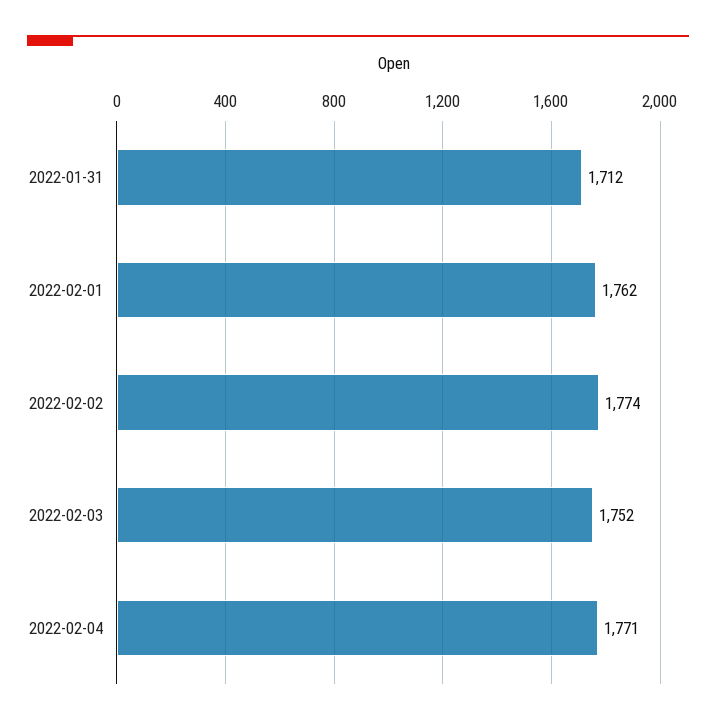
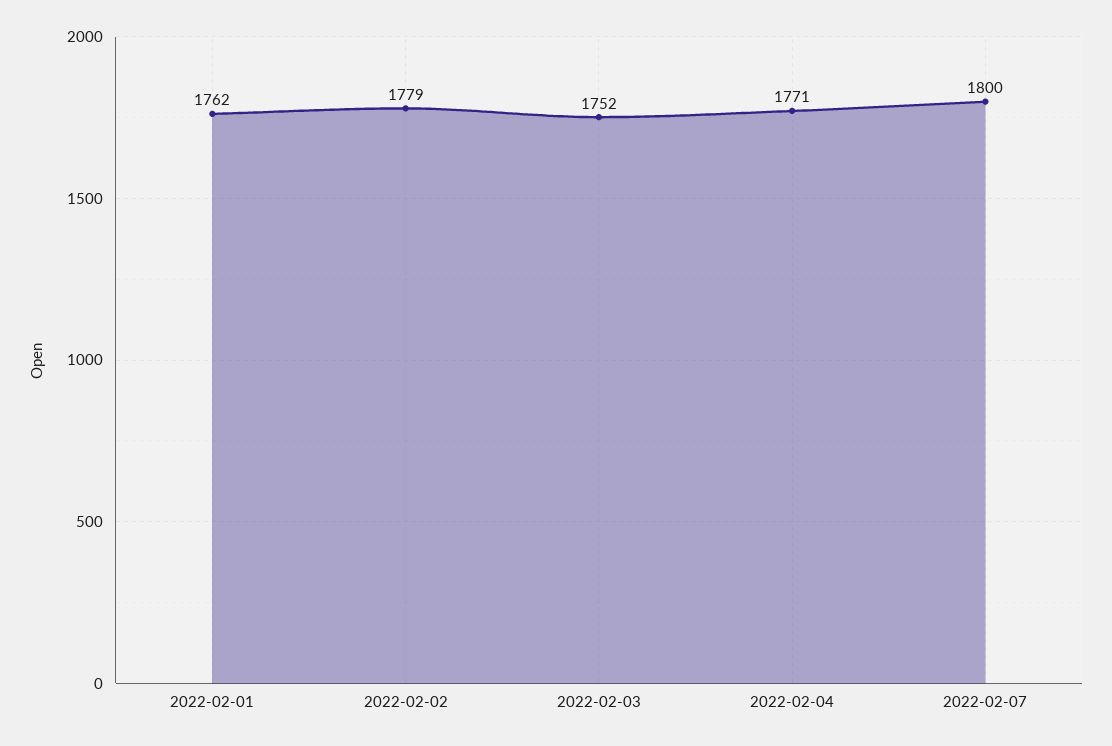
2022-01-31: 1712 -> none
2022-02-02: 1774 -> 1779
2022-02-07: none -> 1800

